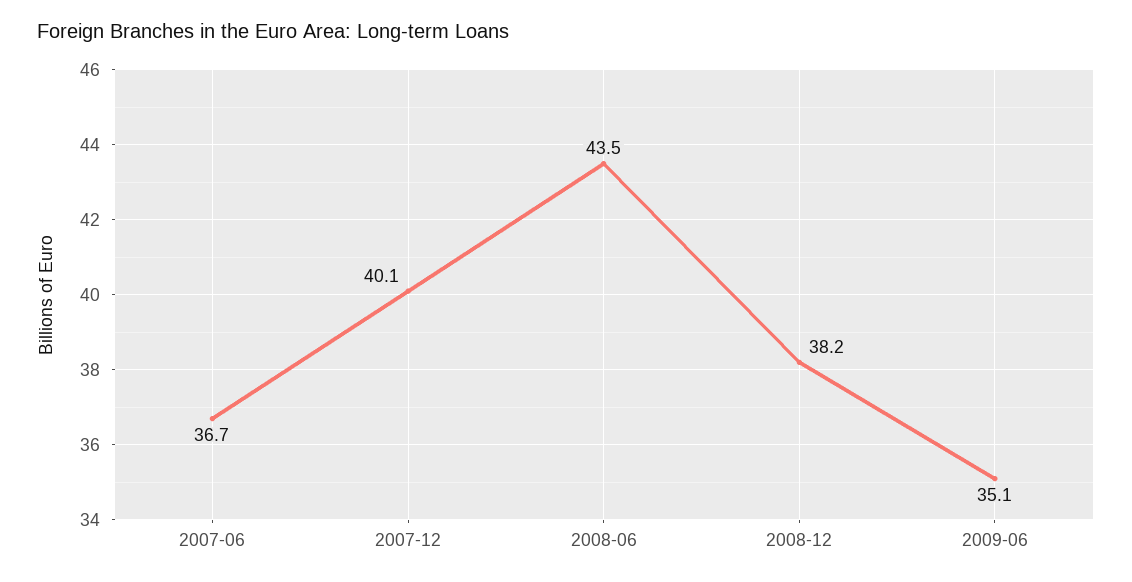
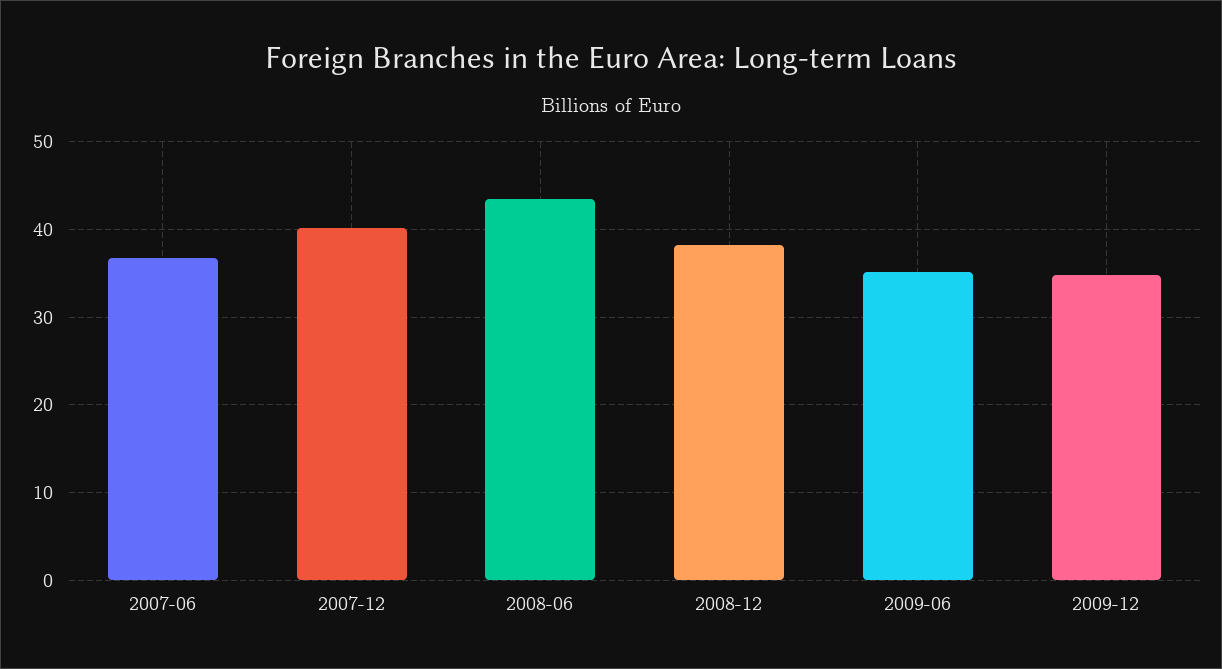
2009-12: none -> 35

